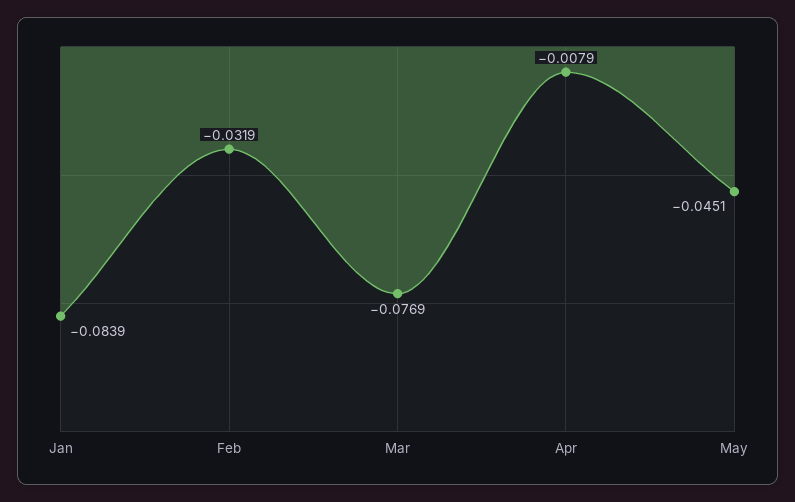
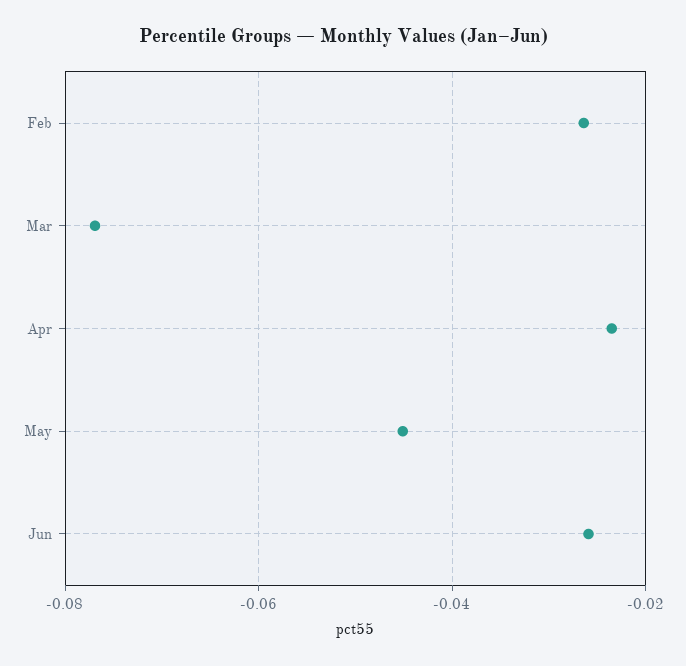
Jan: -0.0839 -> none
Feb: -0.0319 -> -0.026
Apr: -0.0079 -> -0.024
Jun: none -> -0.026

